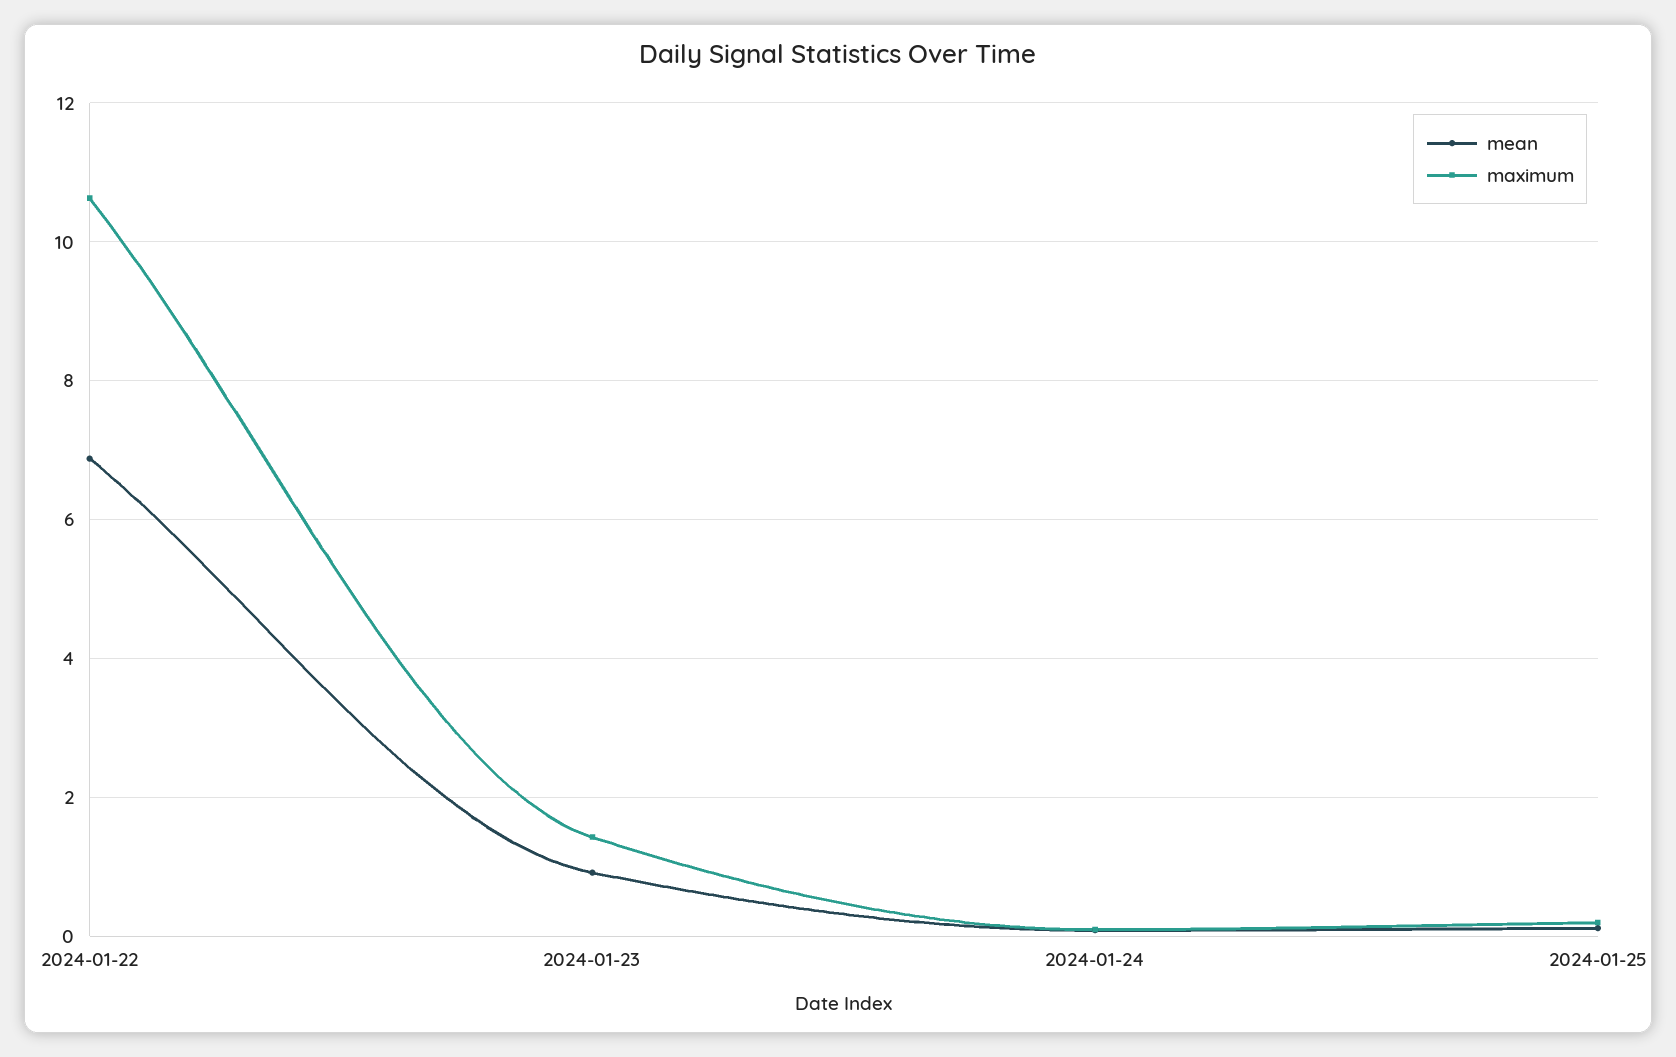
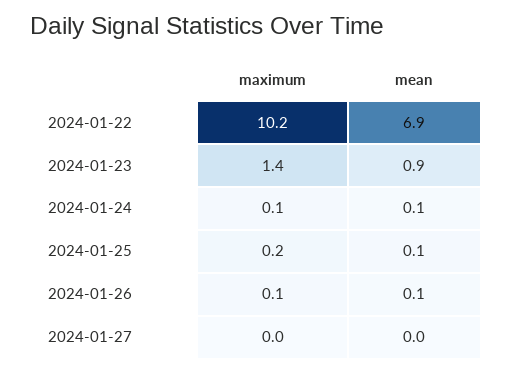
maximum, 2024-01-22: 10.6 -> 10.2
maximum, 2024-01-26: none -> 0.1
mean, 2024-01-26: none -> 0.1
maximum, 2024-01-27: none -> 0
mean, 2024-01-27: none -> 0

